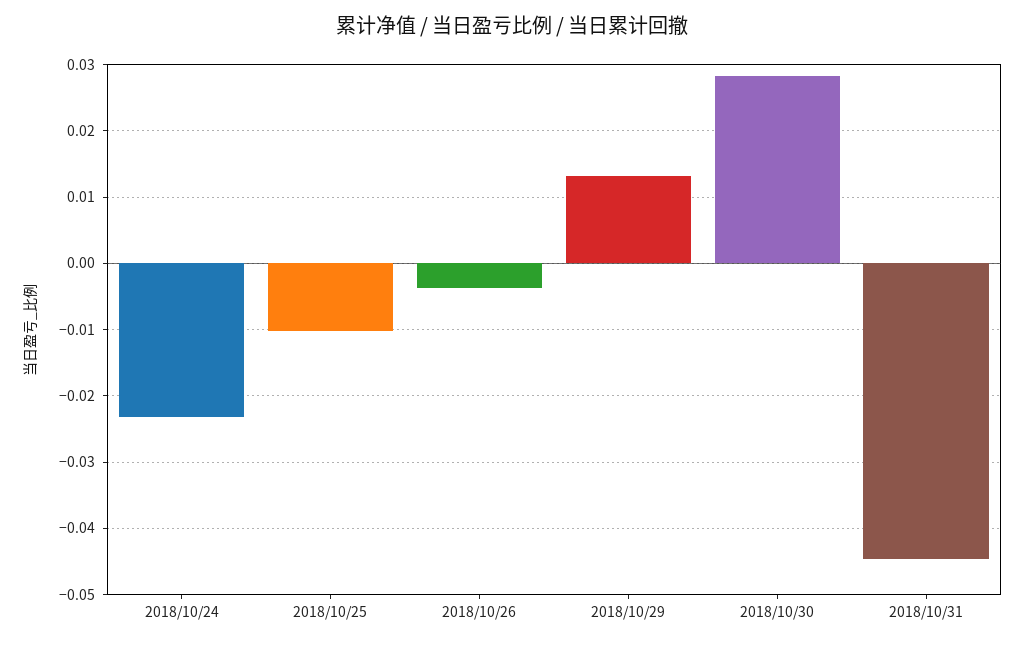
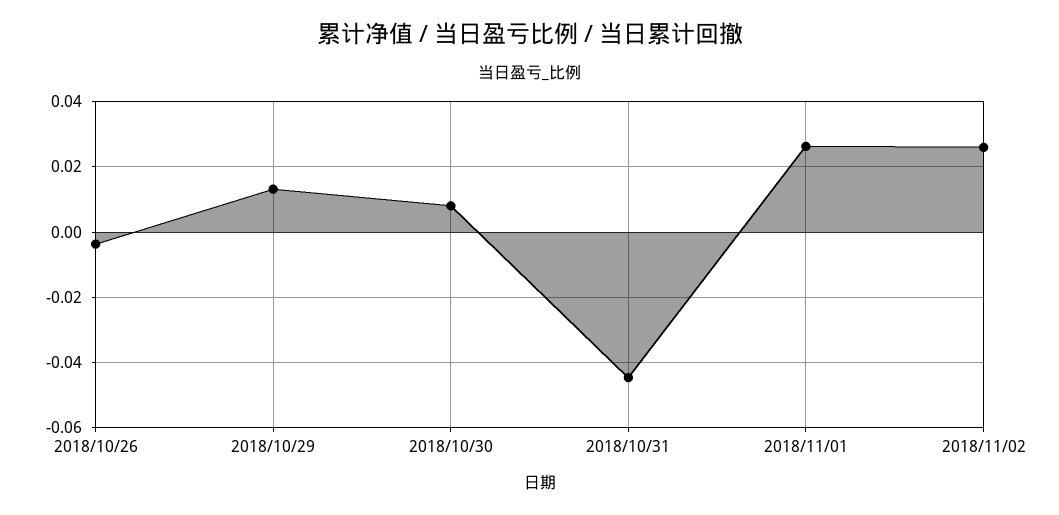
2018/10/24: -0.023 -> none
2018/10/25: -0.01 -> none
2018/10/30: 0.028 -> 0.008
2018/11/01: none -> 0.026
2018/11/02: none -> 0.026

